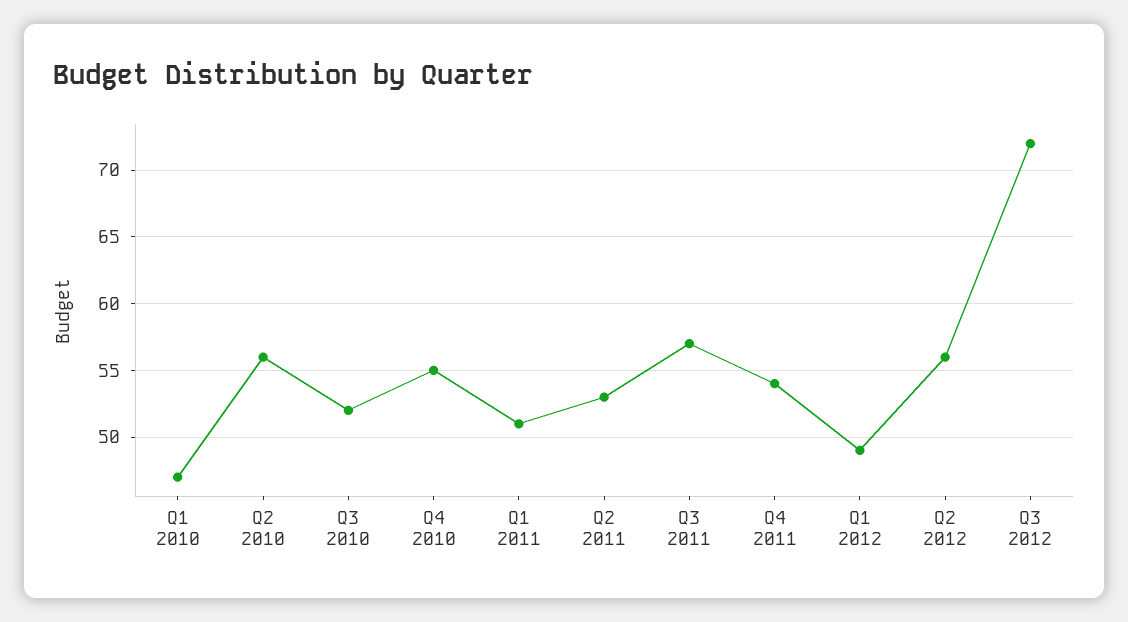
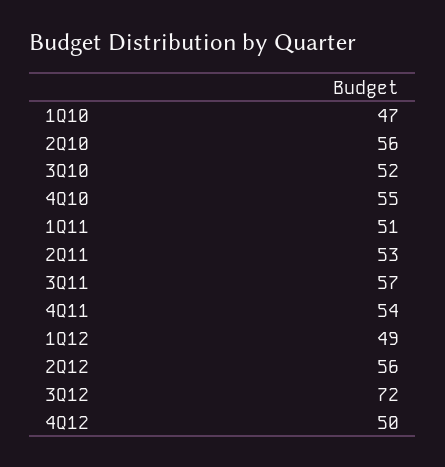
4Q12: none -> 50

